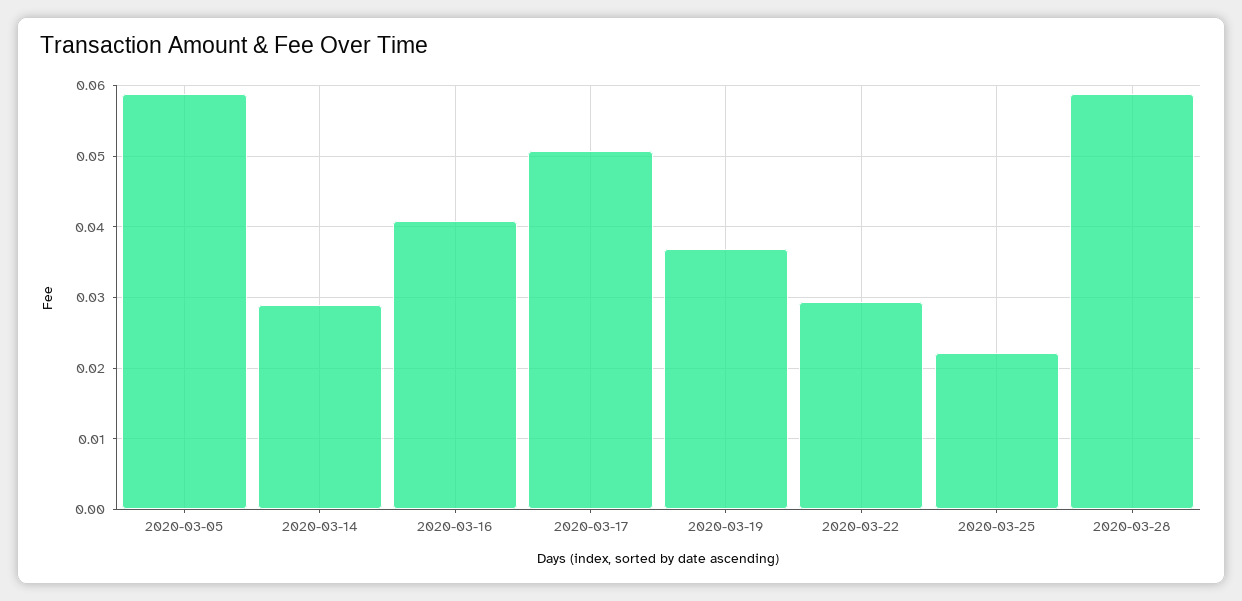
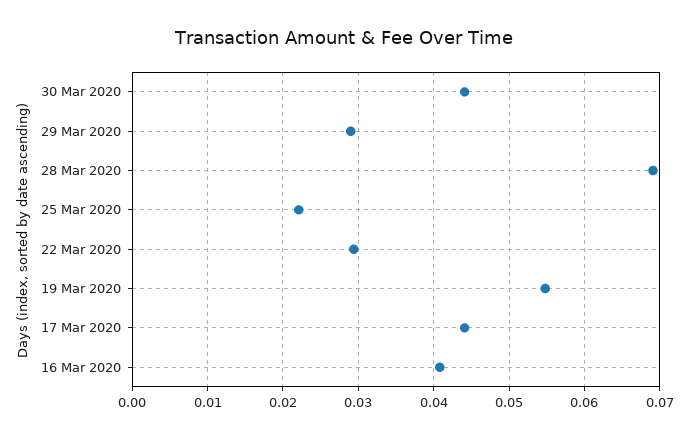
2020-03-05: 0.059 -> none
2020-03-14: 0.029 -> none
2020-03-17: 0.051 -> 0.044
2020-03-19: 0.037 -> 0.055
2020-03-28: 0.059 -> 0.069
30 Mar 2020: none -> 0.044
29 Mar 2020: none -> 0.029

